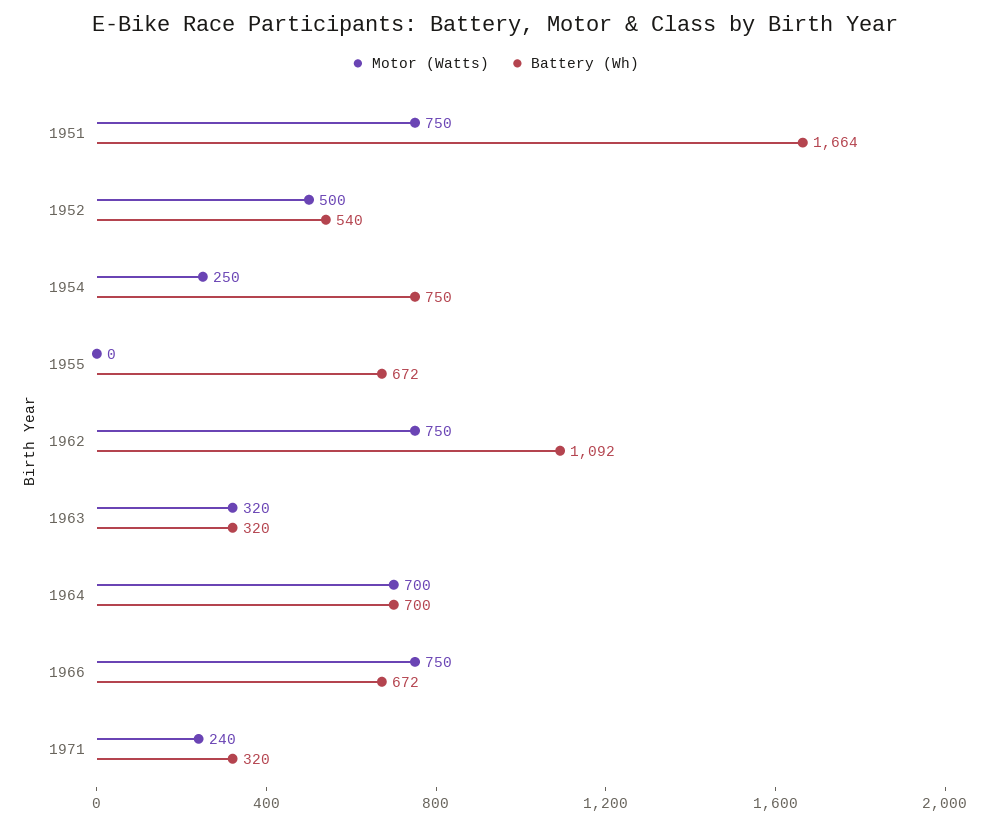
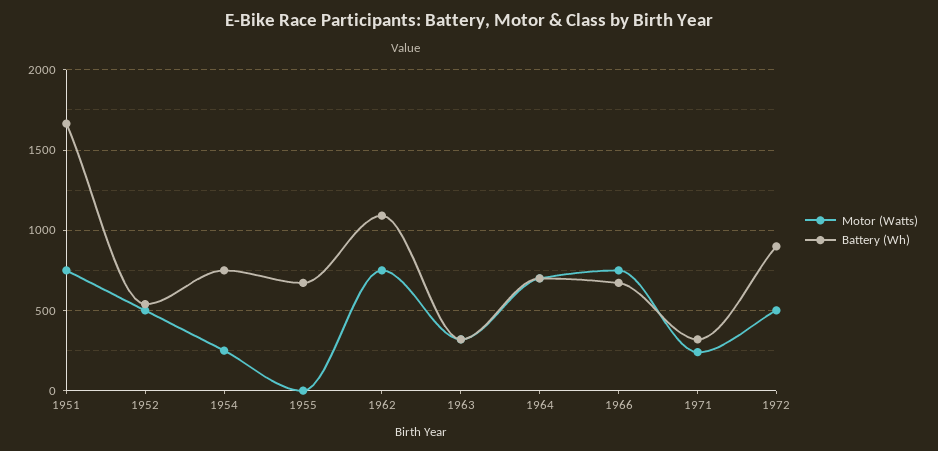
Motor (Watts), 1972: none -> 500
Battery (Wh), 1972: none -> 900

